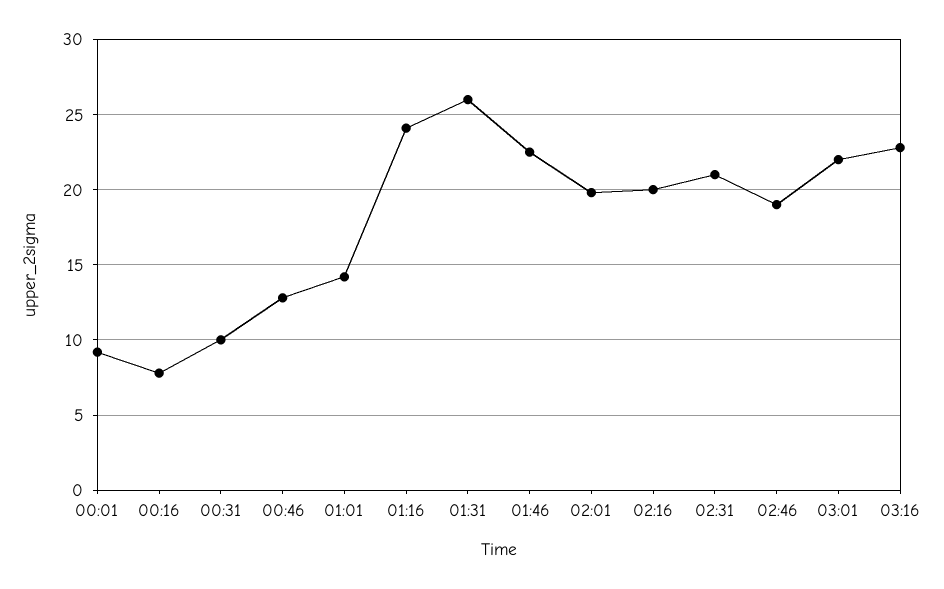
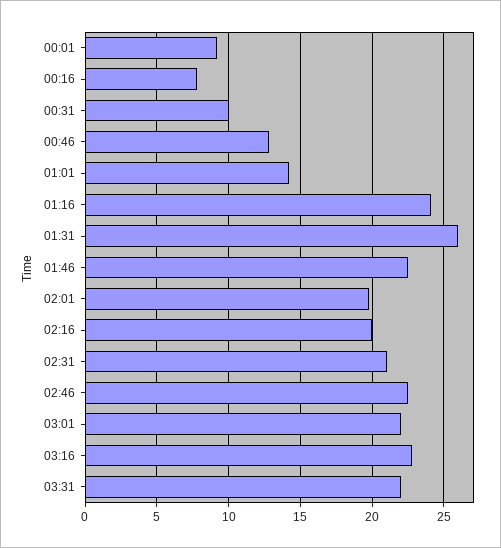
02:46: 19 -> 22.5
03:31: none -> 22

